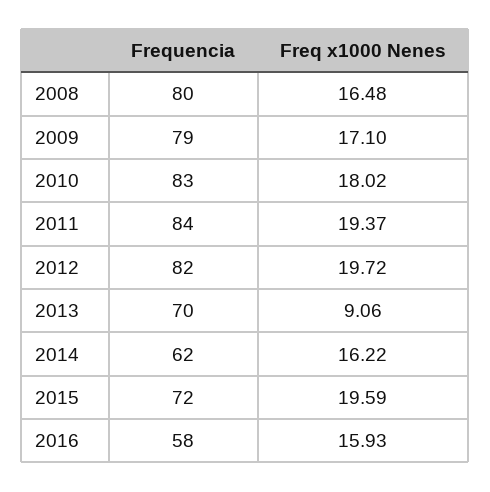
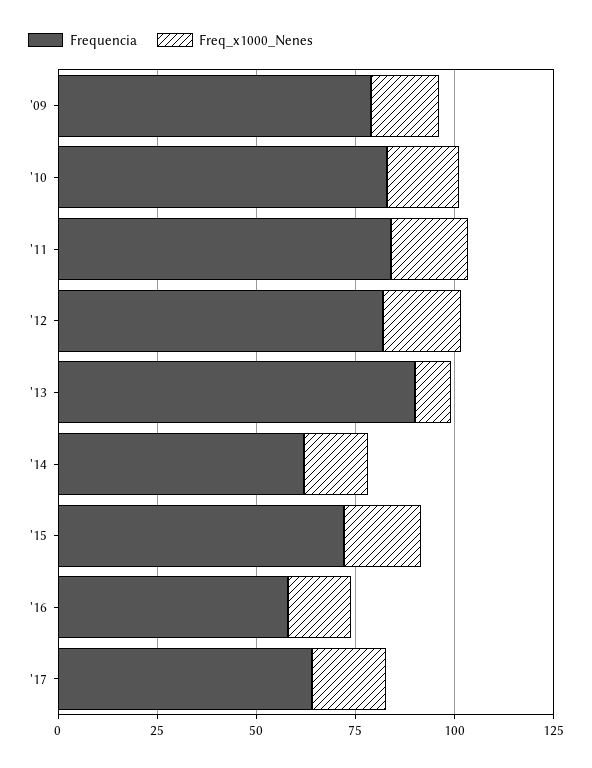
Frequencia, 2008: 80 -> none
Freq x1000 Nenes, 2008: 16.48 -> none
Frequencia, 2013: 70 -> 90
Frequencia, '17: none -> 65
Freq x1000 Nenes, '17: none -> 20

